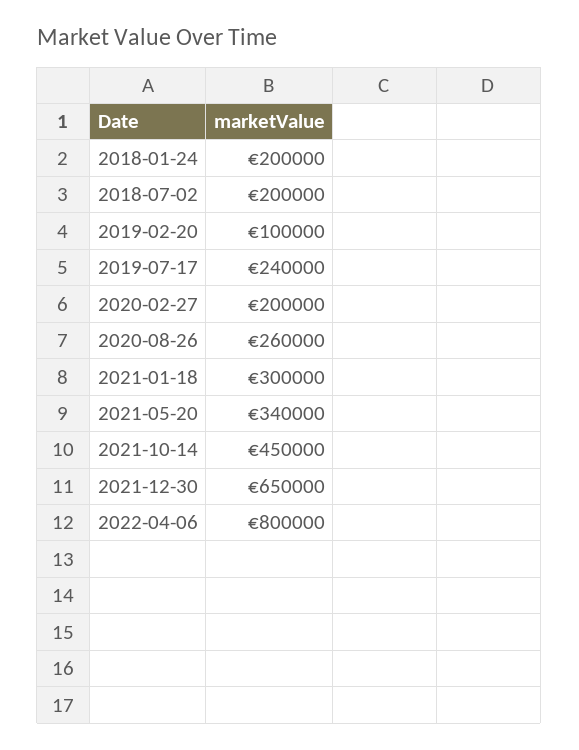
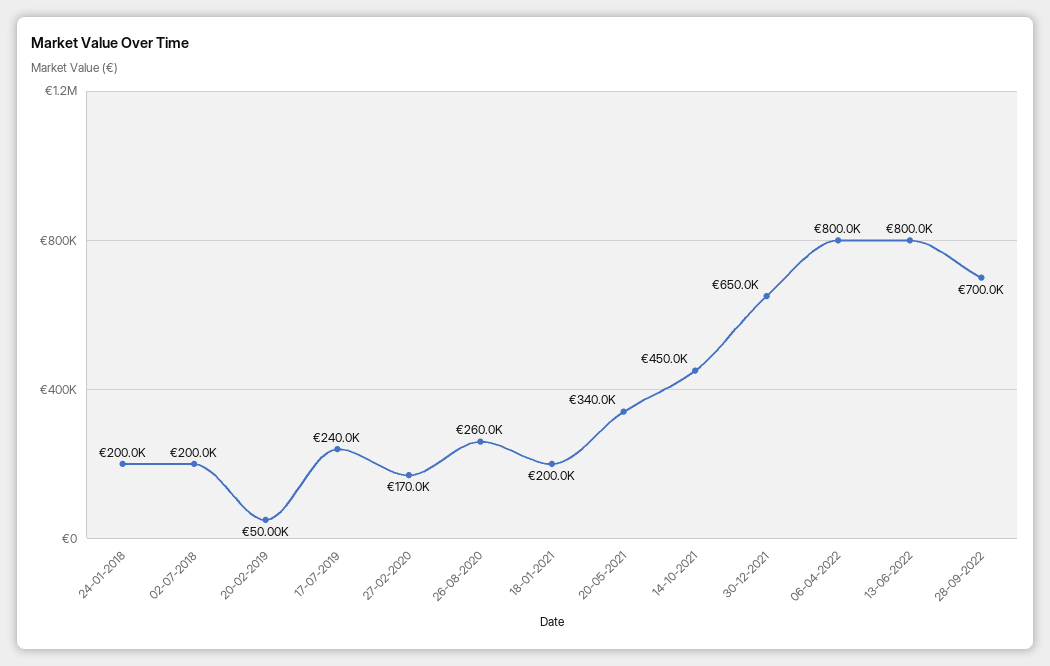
2019-02-20: 100000 -> 50000
2020-02-27: 200000 -> 170000
2021-01-18: 300000 -> 200000
13-06-2022: none -> 800000
28-09-2022: none -> 700000

